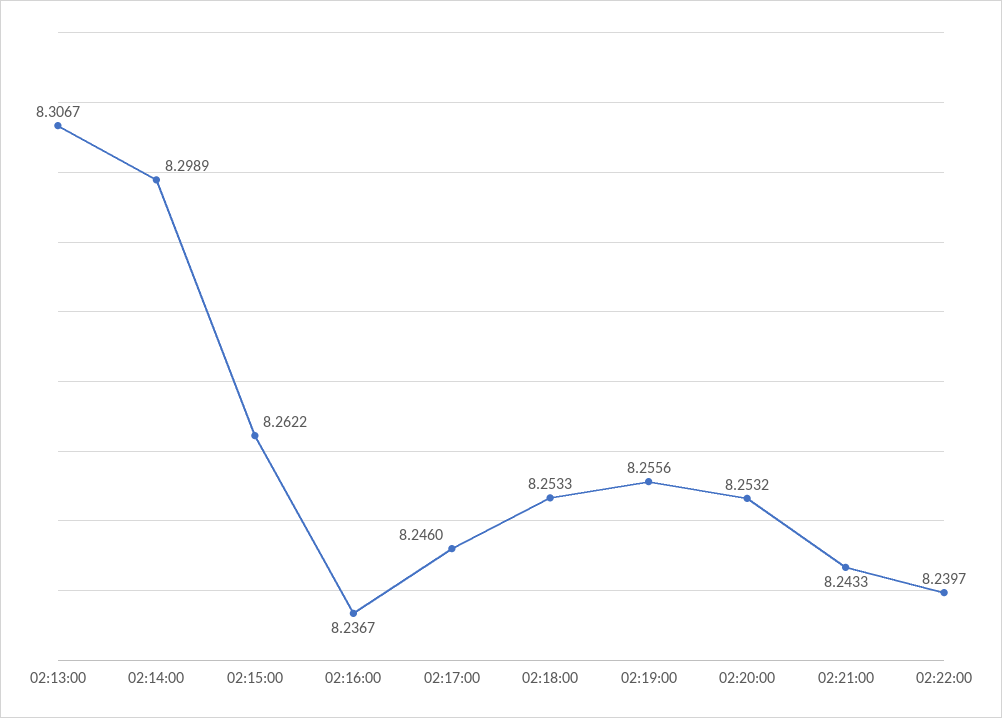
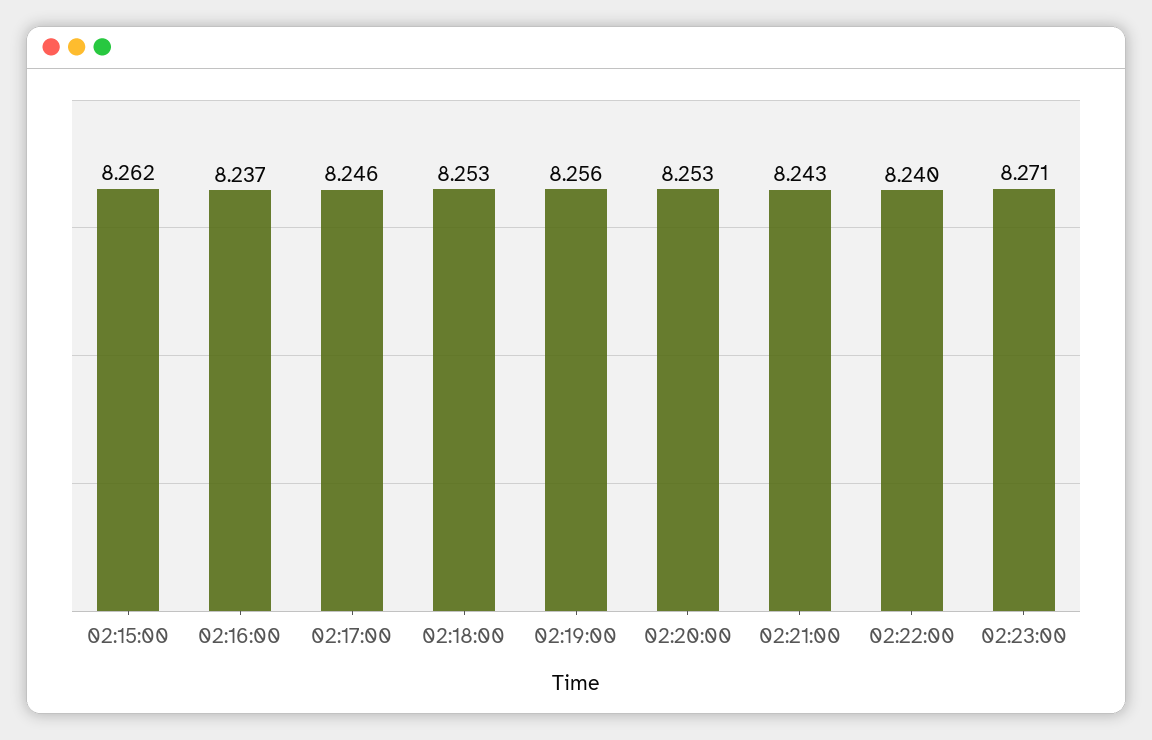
02:13:00: 8.3067 -> none
02:14:00: 8.2989 -> none
02:23:00: none -> 8.271

